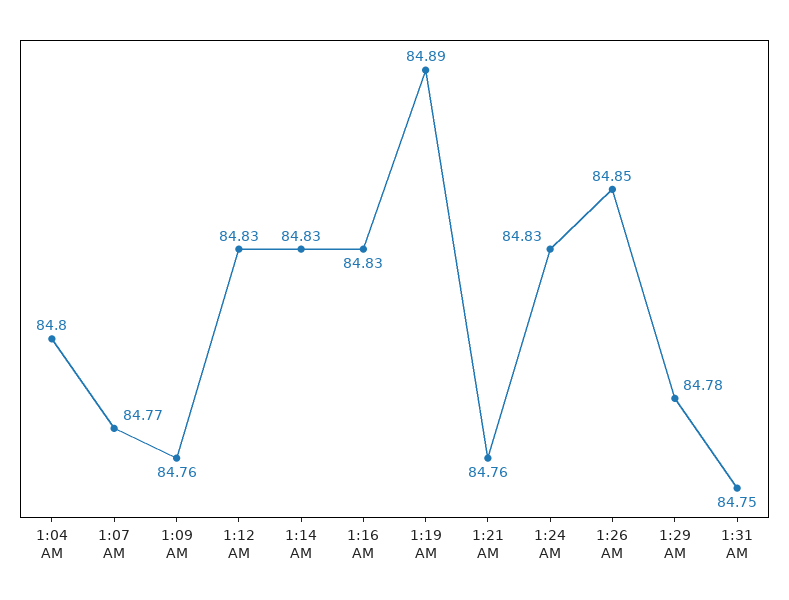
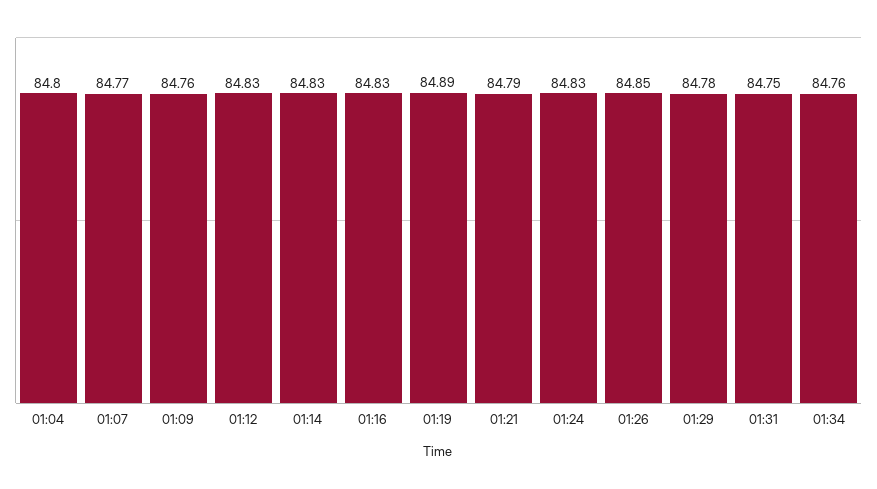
1:21 AM: 84.76 -> 84.79
01:34: none -> 84.76

